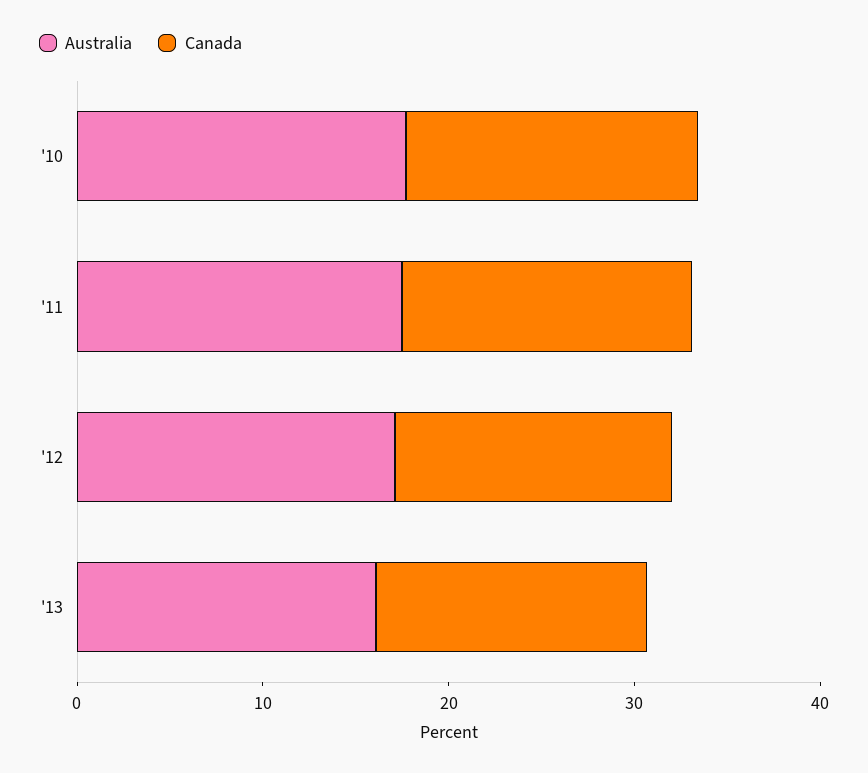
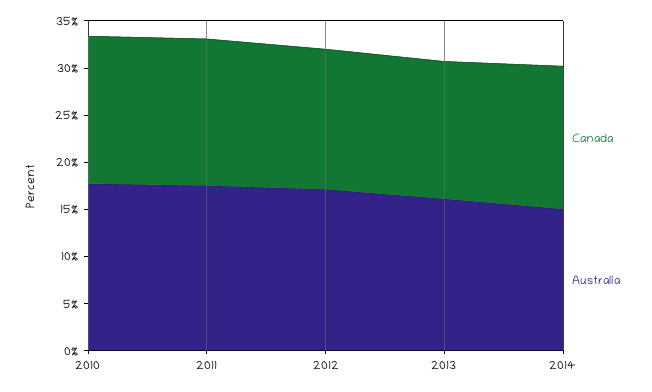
Canada, 2014: none -> 15
Australia, 2014: none -> 15

